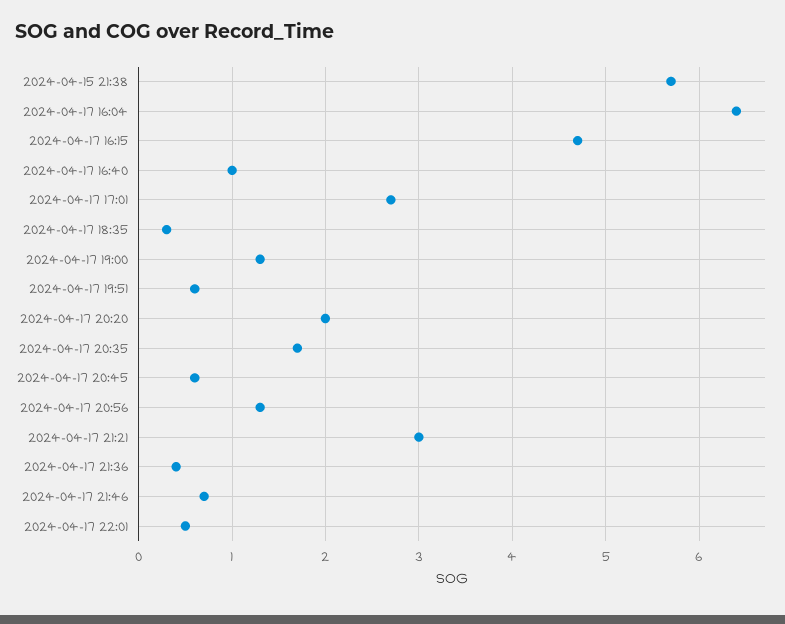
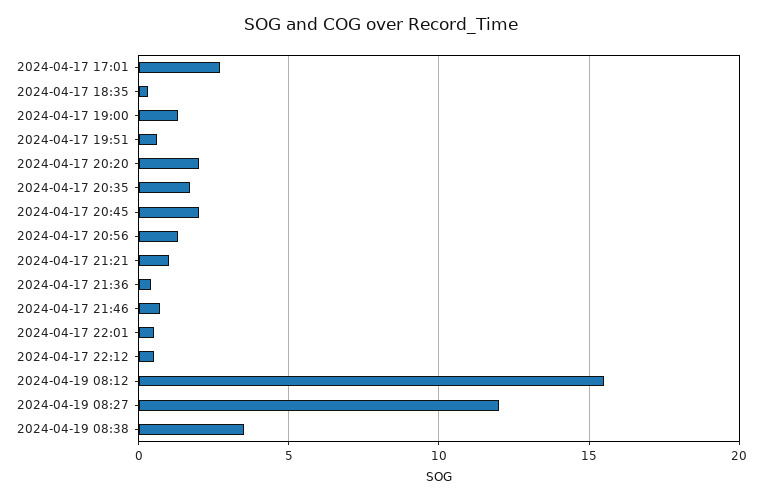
2024-04-15 21:38: 5.7 -> none
2024-04-17 16:04: 6.4 -> none
2024-04-17 16:15: 4.7 -> none
2024-04-17 16:40: 1 -> none
2024-04-17 20:45: 0.6 -> 2
2024-04-17 21:21: 3 -> 1
2024-04-17 22:12: none -> 0.5
2024-04-19 08:12: none -> 15.5
2024-04-19 08:27: none -> 12
2024-04-19 08:38: none -> 3.5

